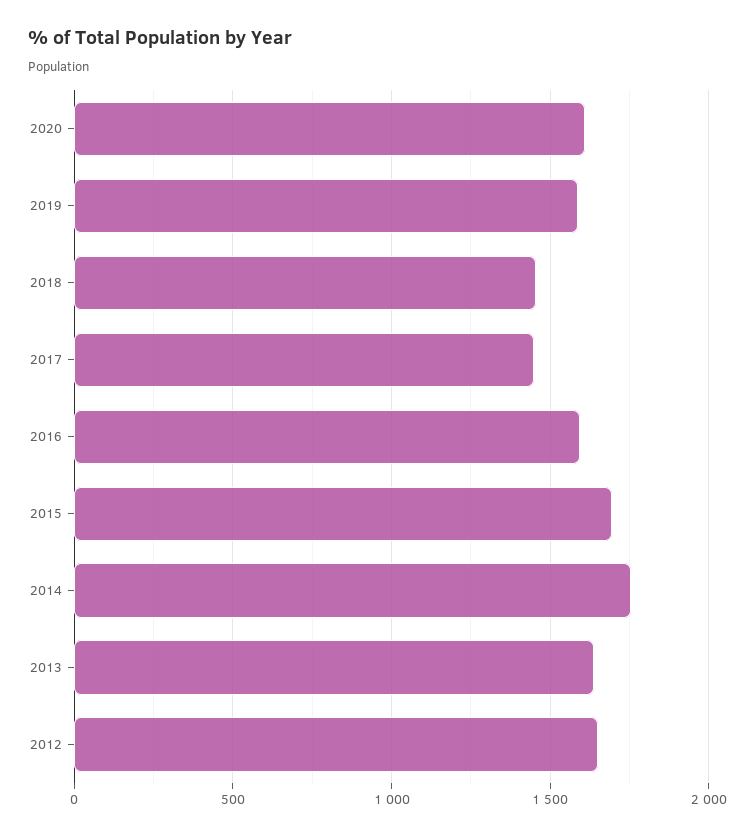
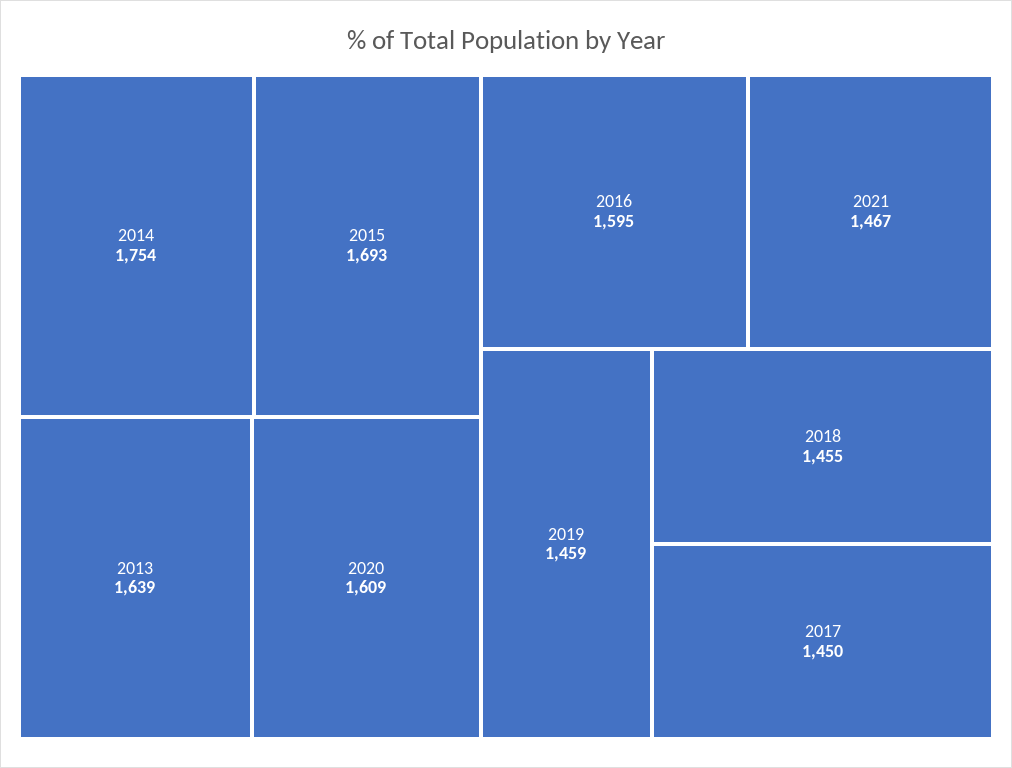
2019: 1600 -> 1459
2012: 1650 -> none
2021: none -> 1467

